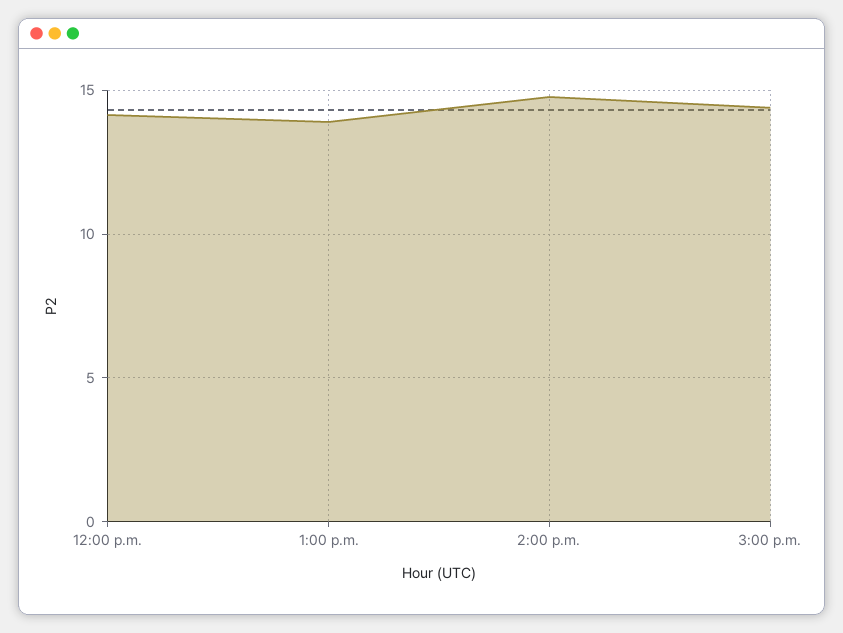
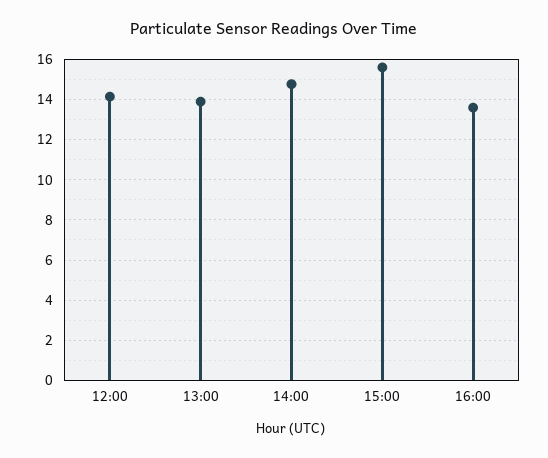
3:00 p.m.: 14.5 -> 15.5
16:00: none -> 13.5

